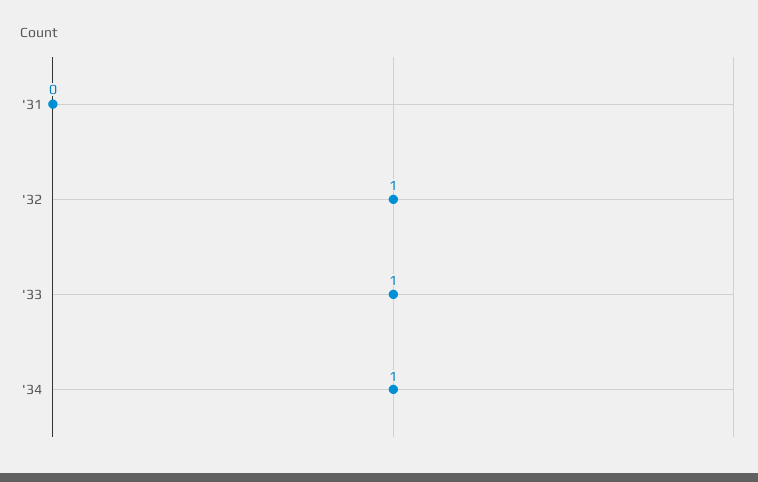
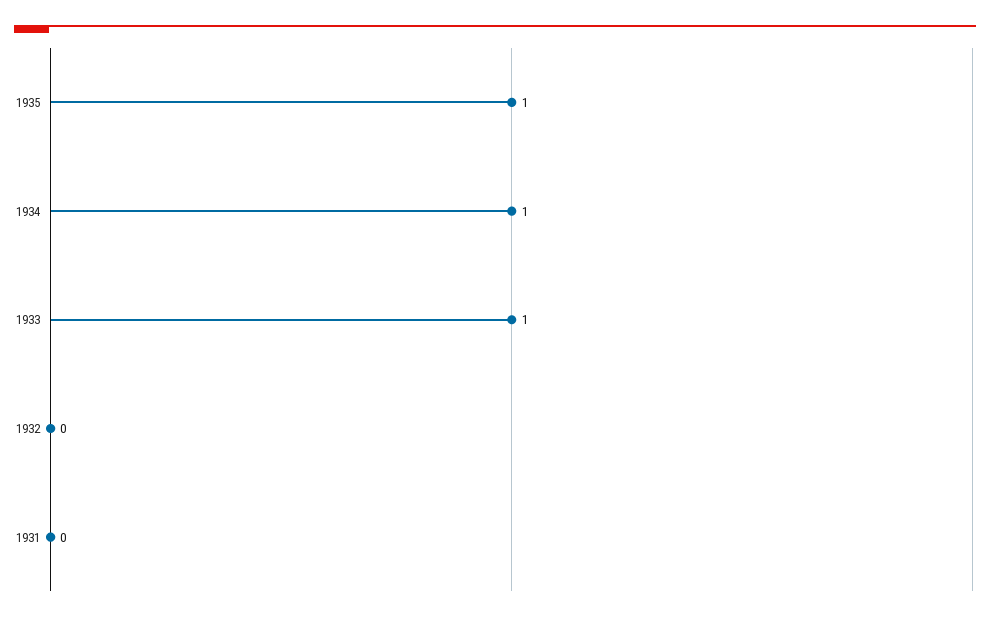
'32: 1 -> 0
1935: none -> 1

